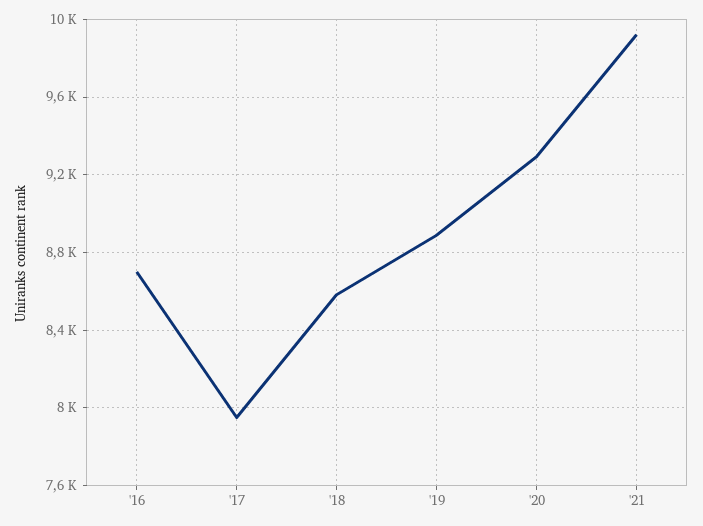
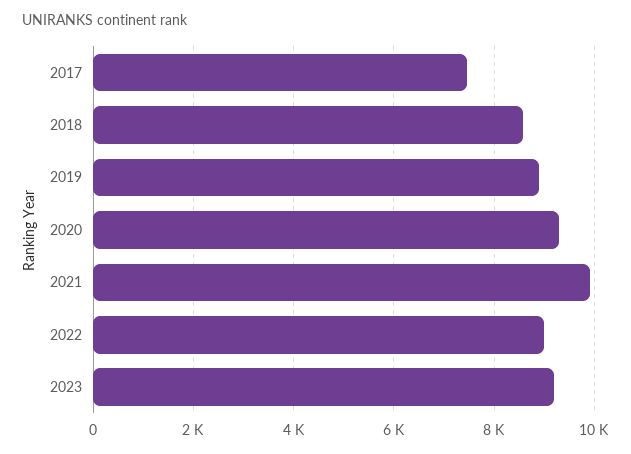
'16: 8700 -> none
'17: 7950 -> 7400
2022: none -> 9000
2023: none -> 9200

